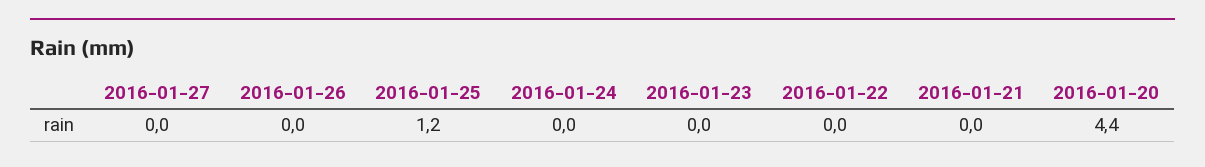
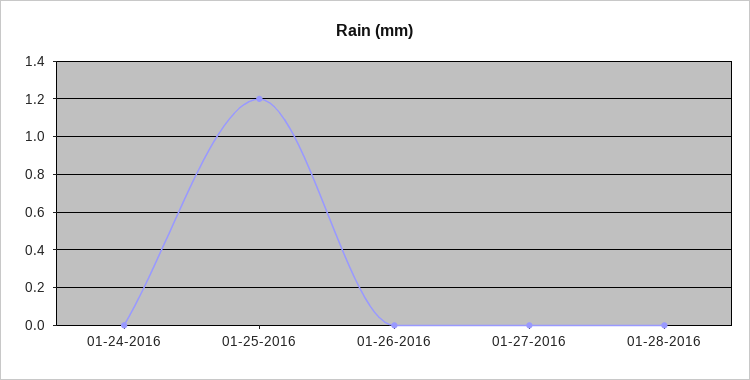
2016-01-23: 0 -> none
2016-01-22: 0 -> none
2016-01-21: 0 -> none
2016-01-20: 4.4 -> none
01-28-2016: none -> 0

